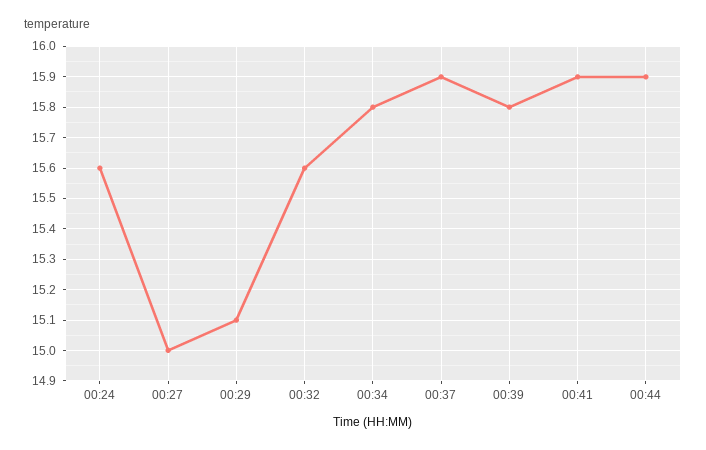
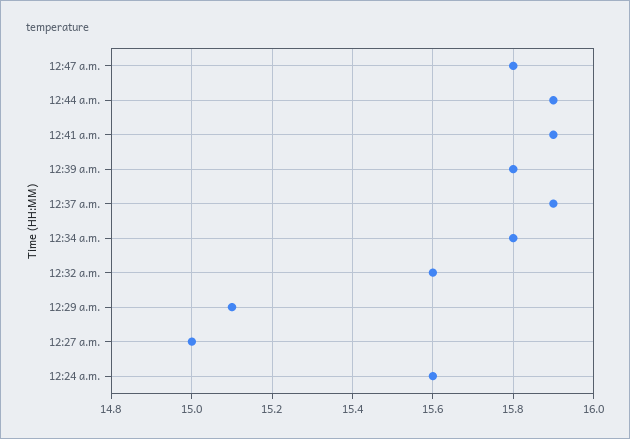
12:47 a.m.: none -> 15.8

